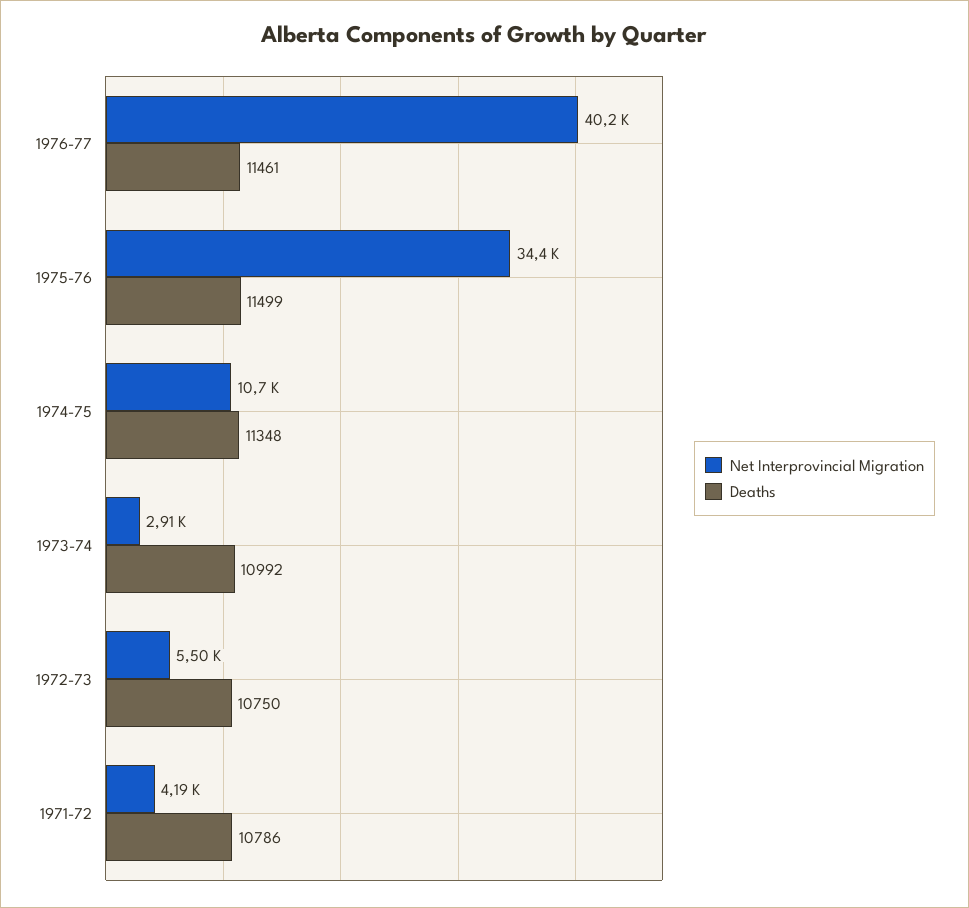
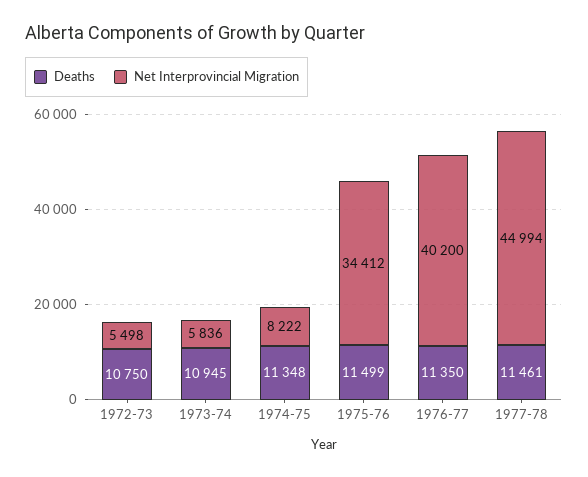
Deaths, 1976-77: 11461 -> 11350
Net Interprovincial Migration, 1974-75: 10700 -> 8222
Net Interprovincial Migration, 1973-74: 2910 -> 5836
Deaths, 1973-74: 10992 -> 10945
Net Interprovincial Migration, 1971-72: 4190 -> none
Deaths, 1971-72: 10786 -> none
Deaths, 1977-78: none -> 11461
Net Interprovincial Migration, 1977-78: none -> 44994

